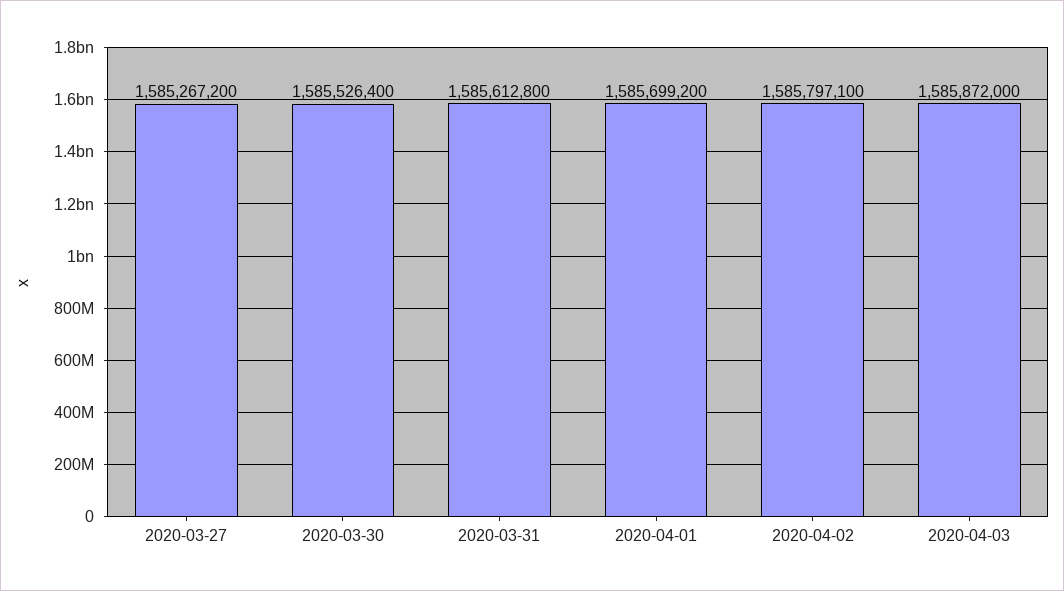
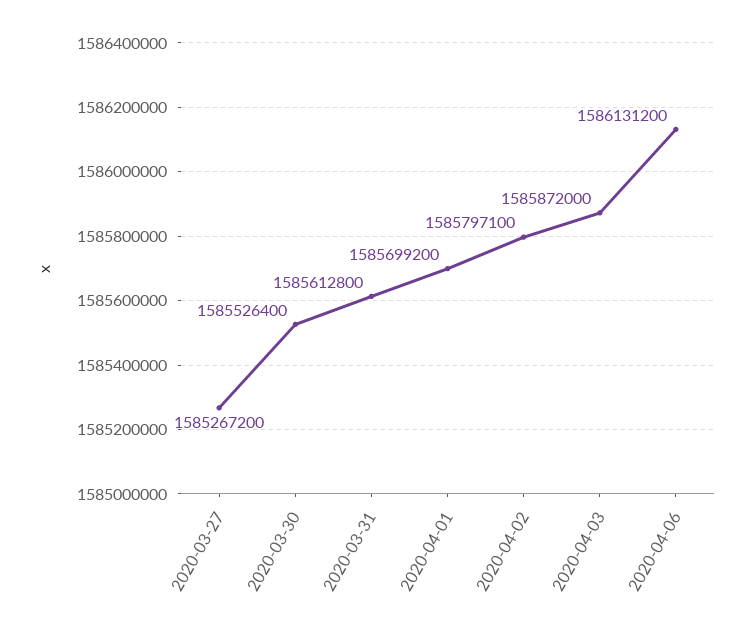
2020-04-06: none -> 1586131200

